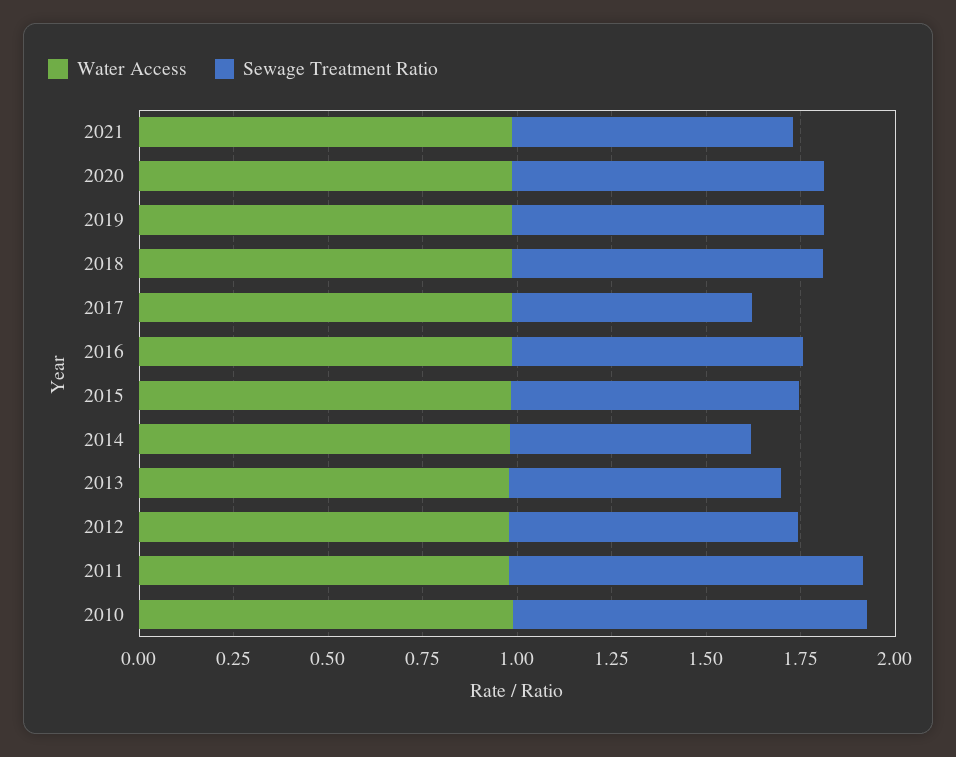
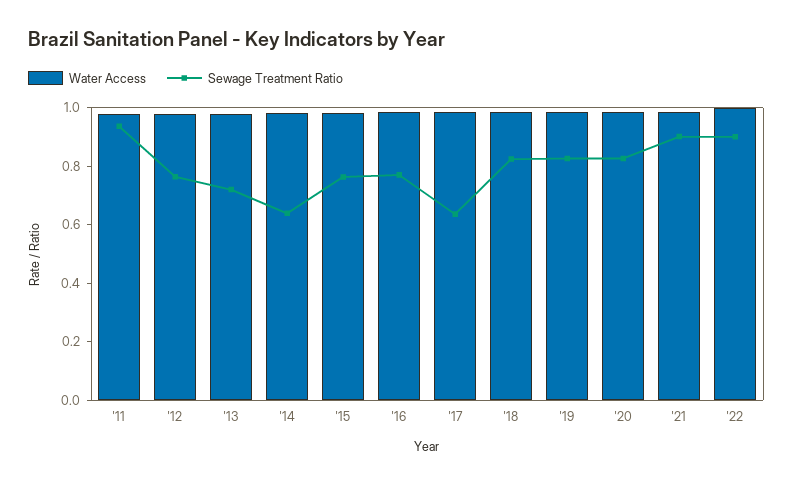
Sewage Treatment Ratio, 2021: 0.75 -> 0.9
Water Access, 2010: 1 -> none
Sewage Treatment Ratio, 2010: 0.95 -> none
Water Access, '22: none -> 1
Sewage Treatment Ratio, '22: none -> 0.9

